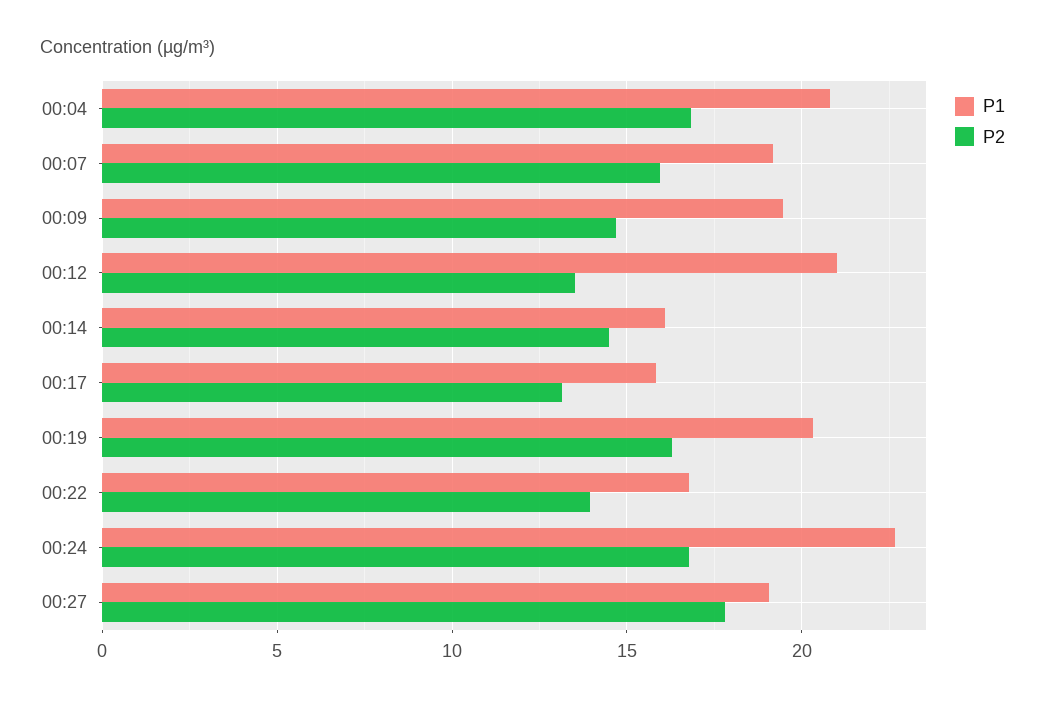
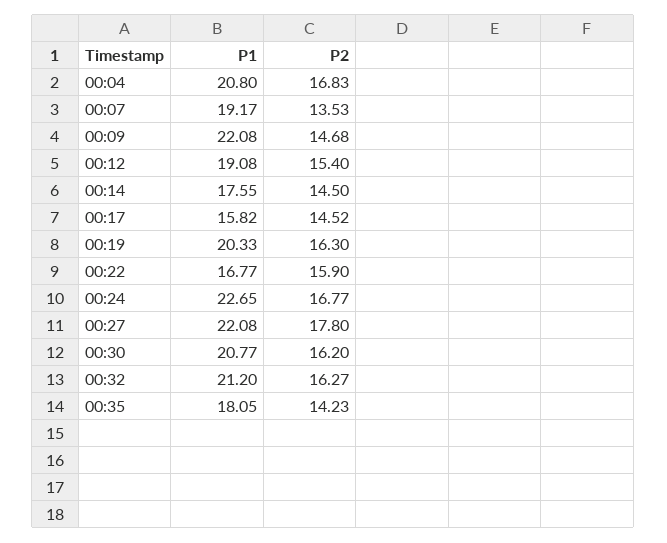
P2, 00:07: 16 -> 13.53
P1, 00:09: 19.5 -> 22.08
P1, 00:12: 21 -> 19.08
P2, 00:12: 13.5 -> 15.4
P1, 00:14: 16 -> 17.55
P2, 00:17: 13 -> 14.52
P2, 00:22: 14 -> 15.9
P1, 00:27: 19 -> 22.08
P1, 00:30: none -> 20.77
P2, 00:30: none -> 16.2
P1, 00:32: none -> 21.2
P2, 00:32: none -> 16.27
P1, 00:35: none -> 18.05
P2, 00:35: none -> 14.23

